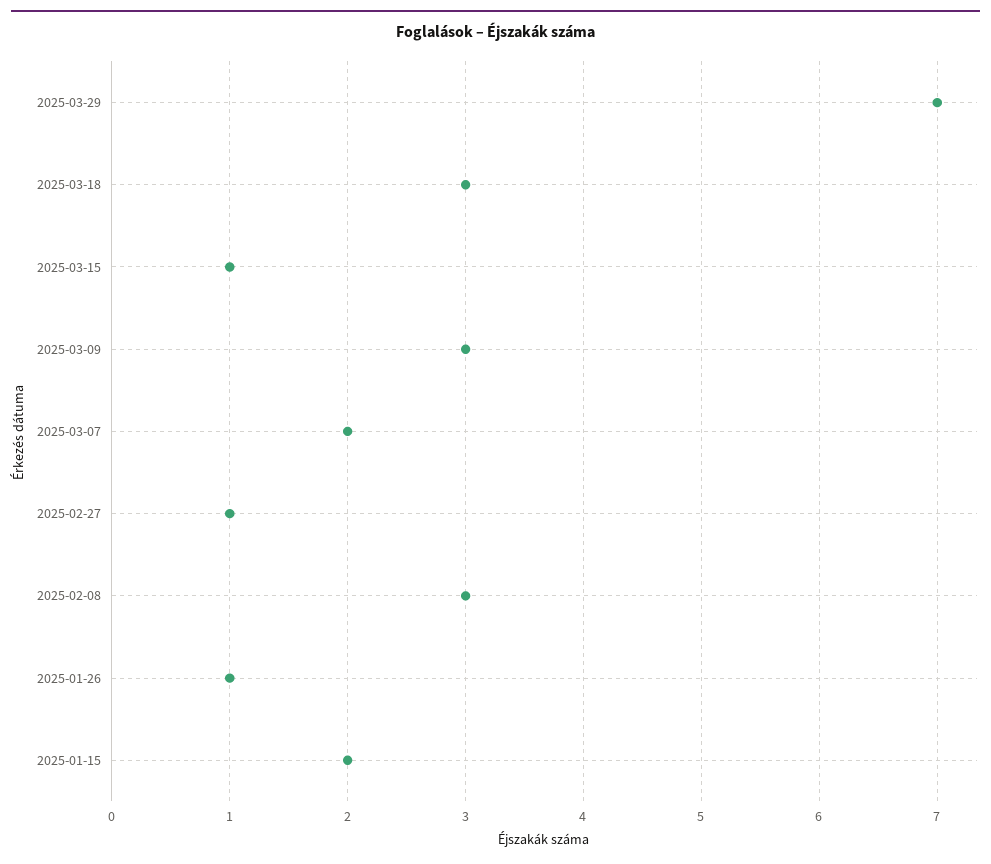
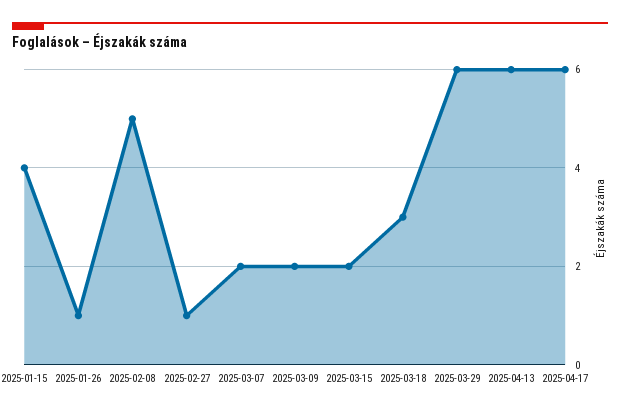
2025-03-29: 7 -> 6
2025-03-15: 1 -> 2
2025-03-09: 3 -> 2
2025-02-08: 3 -> 5
2025-01-15: 2 -> 4
2025-04-13: none -> 6
2025-04-17: none -> 6

